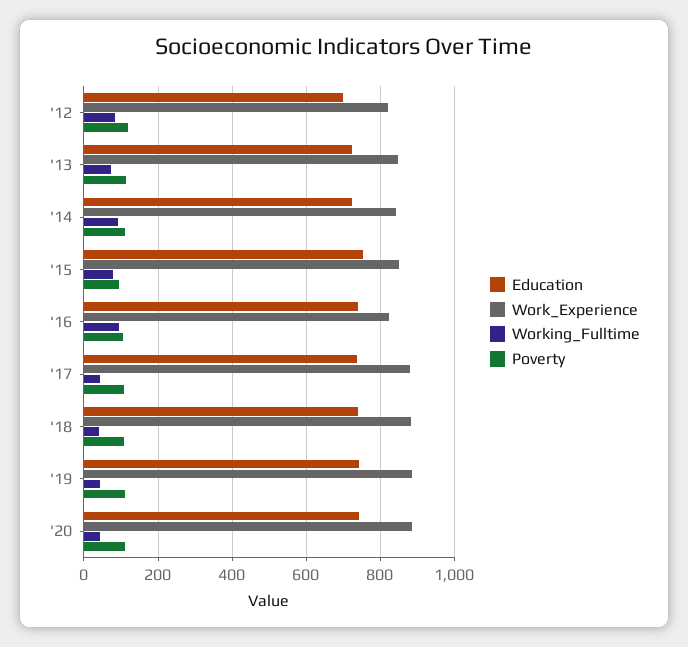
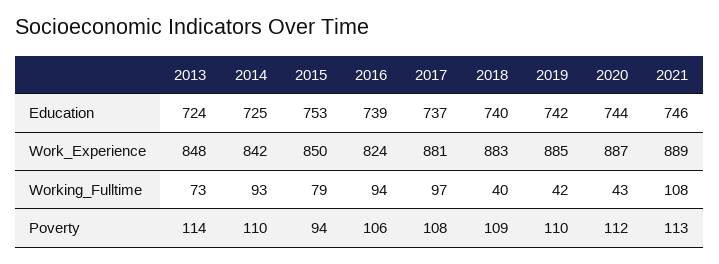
Education, '12: 700 -> none
Work_Experience, '12: 820 -> none
Working_Fulltime, '12: 80 -> none
Poverty, '12: 120 -> none
Working_Fulltime, '17: 40 -> 97
Education, 2021: none -> 746
Work_Experience, 2021: none -> 889
Working_Fulltime, 2021: none -> 108
Poverty, 2021: none -> 113

